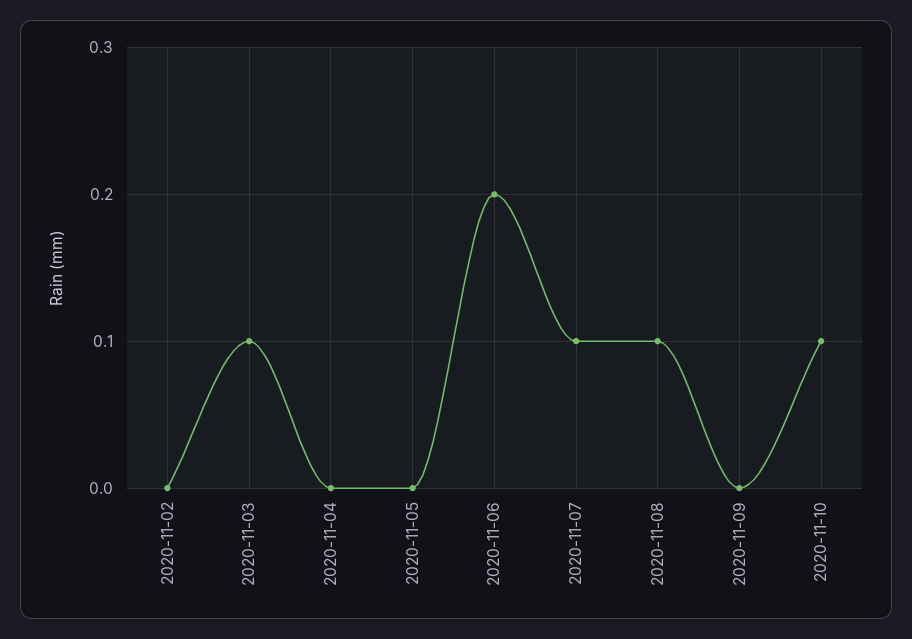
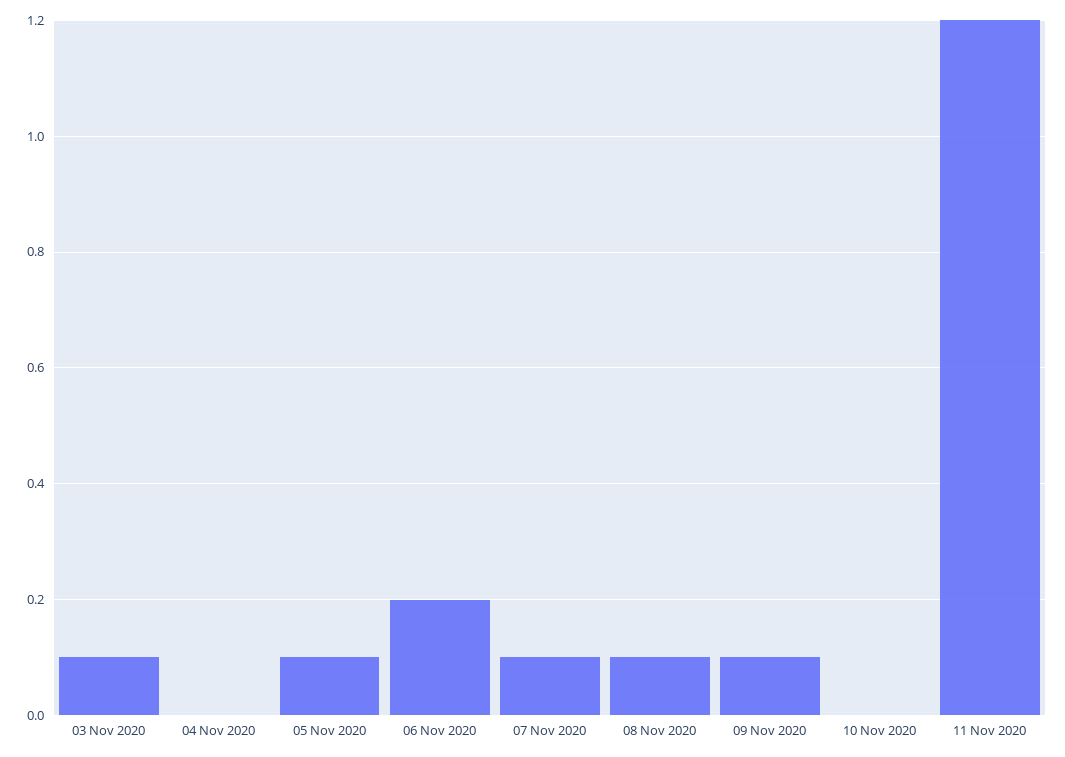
2020-11-02: 0 -> none
2020-11-05: 0 -> 0.1
2020-11-09: 0 -> 0.1
2020-11-10: 0.1 -> 0
11 Nov 2020: none -> 1.2

